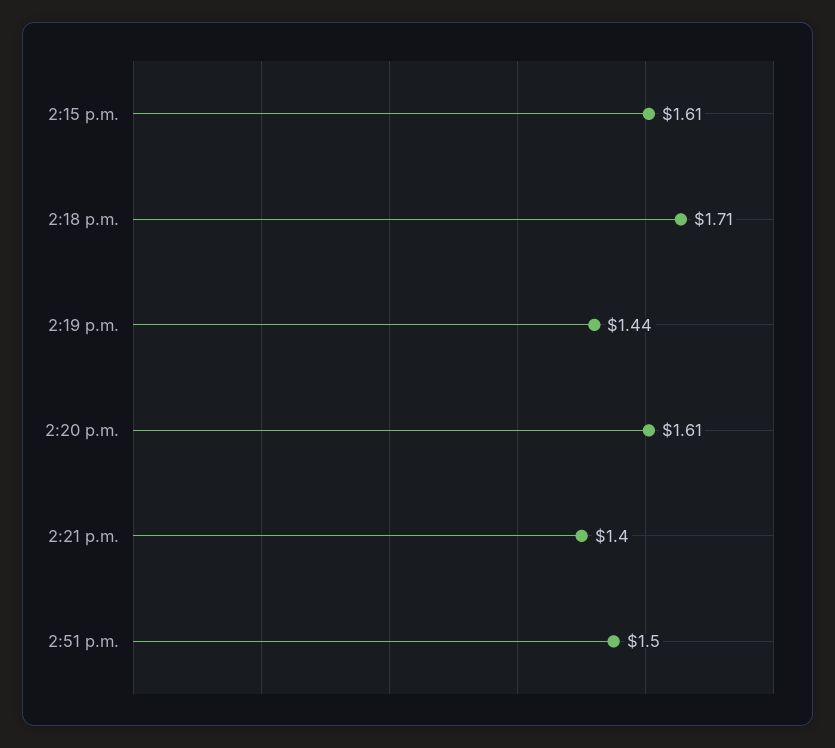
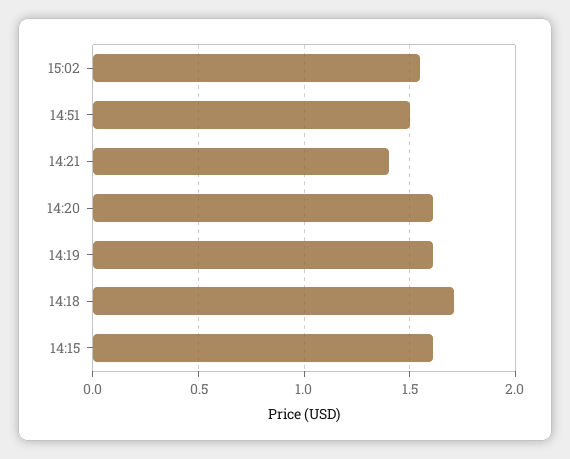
2:19 p.m.: 1.44 -> 1.6
15:02: none -> 1.55

